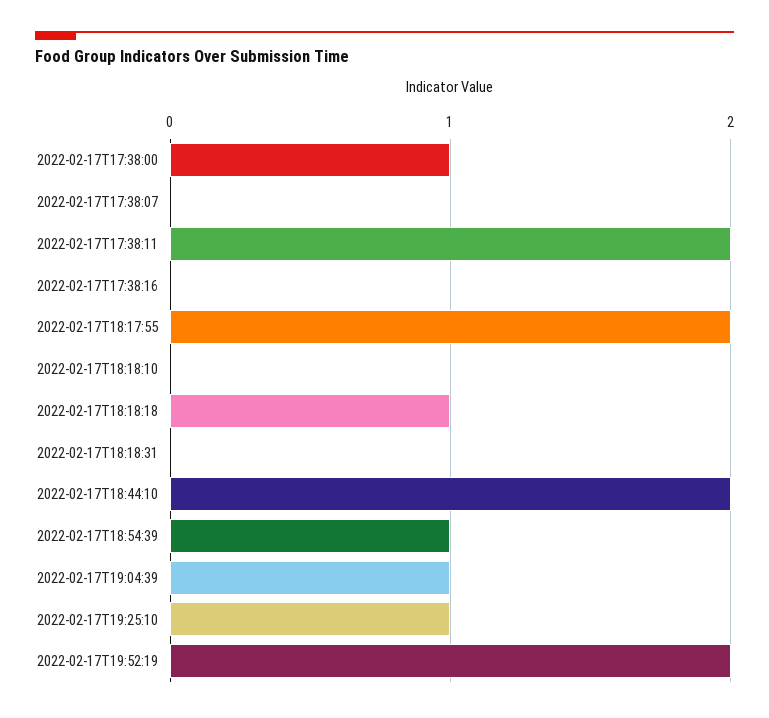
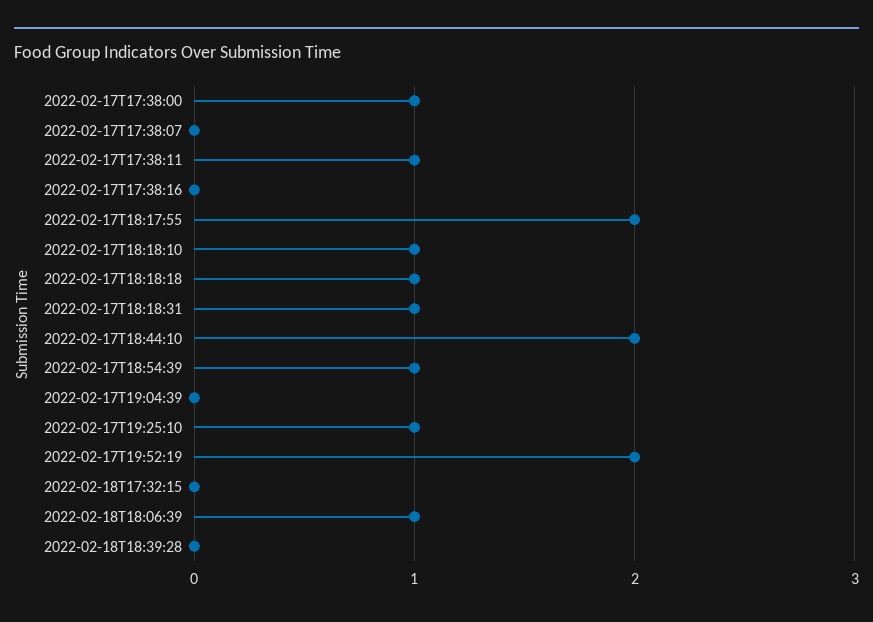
2022-02-17T17:38:11: 2 -> 1
2022-02-17T18:18:10: 0 -> 1
2022-02-17T18:18:31: 0 -> 1
2022-02-17T19:04:39: 1 -> 0
2022-02-18T17:32:15: none -> 0
2022-02-18T18:06:39: none -> 1
2022-02-18T18:39:28: none -> 0

